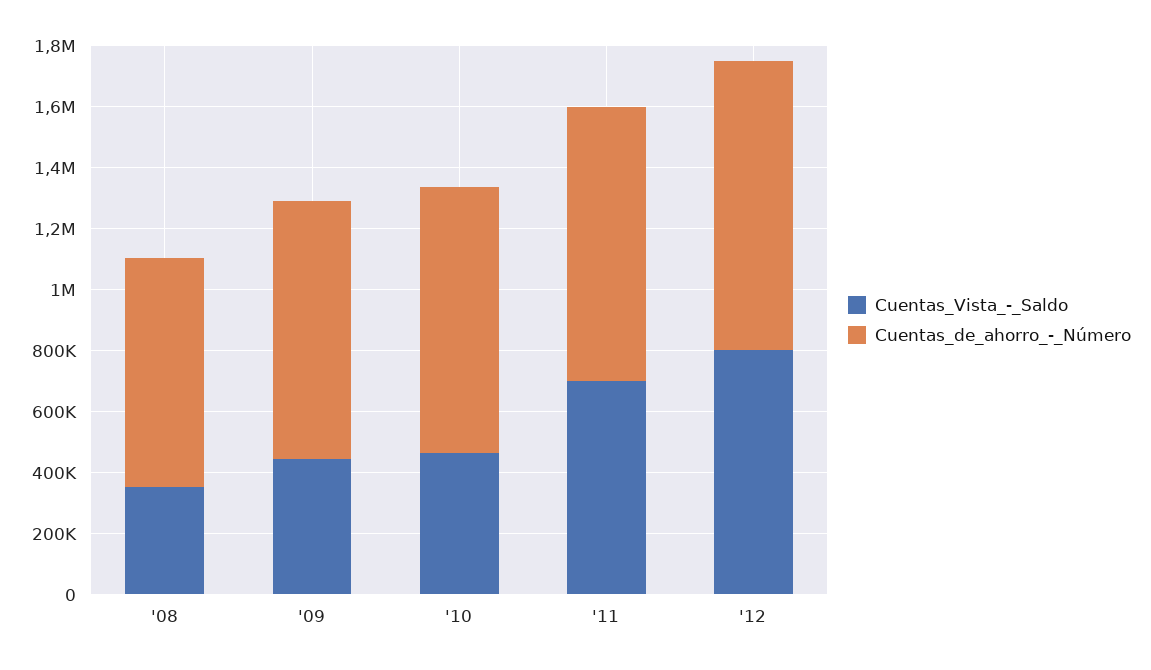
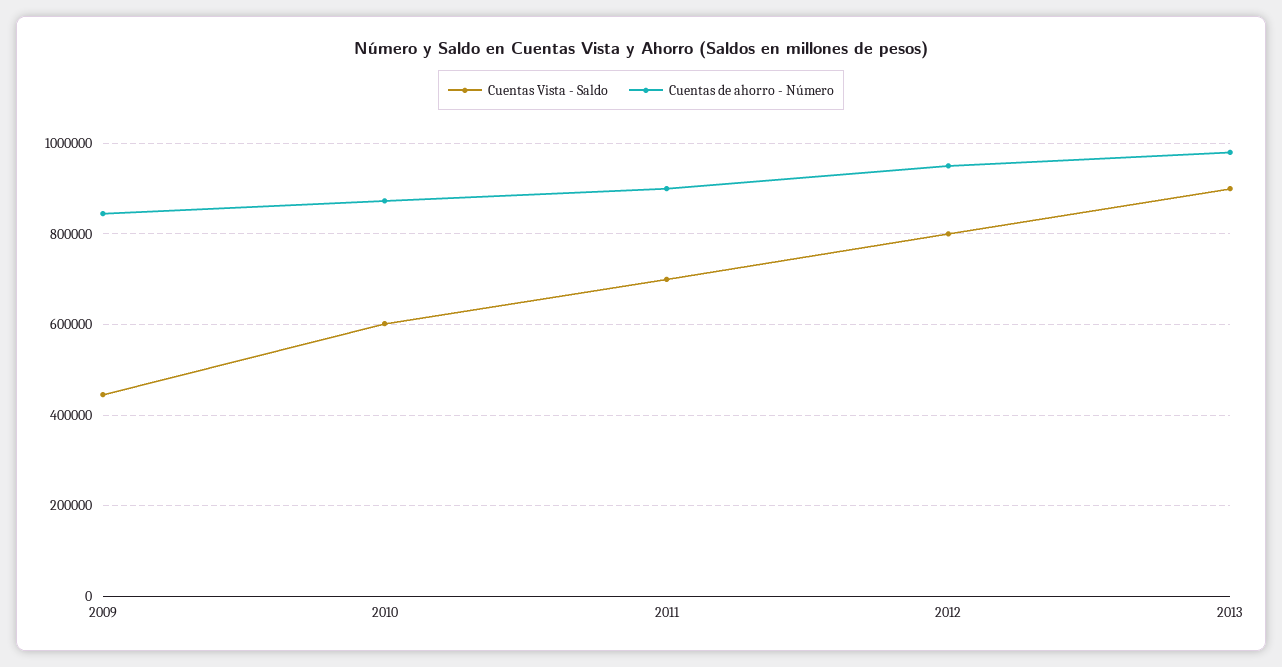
Cuentas_Vista_-_Saldo, '08: 350000 -> none
Cuentas_de_ahorro_-_Número, '08: 750000 -> none
Cuentas_Vista_-_Saldo, '10: 450000 -> 600000
Cuentas_Vista_-_Saldo, 2013: none -> 900000
Cuentas_de_ahorro_-_Número, 2013: none -> 980000

